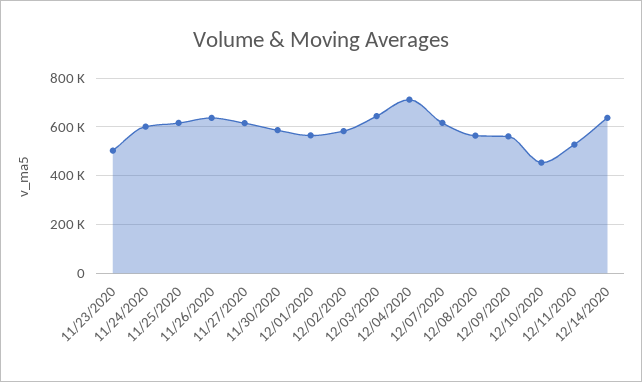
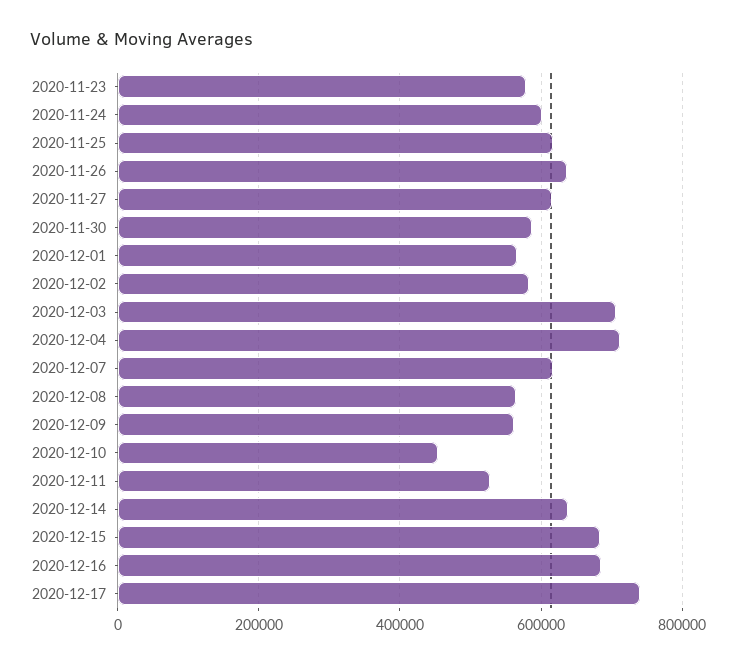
11/23/2020: 500000 -> 580000
12/03/2020: 650000 -> 700000
2020-12-15: none -> 680000
2020-12-16: none -> 680000
2020-12-17: none -> 740000

